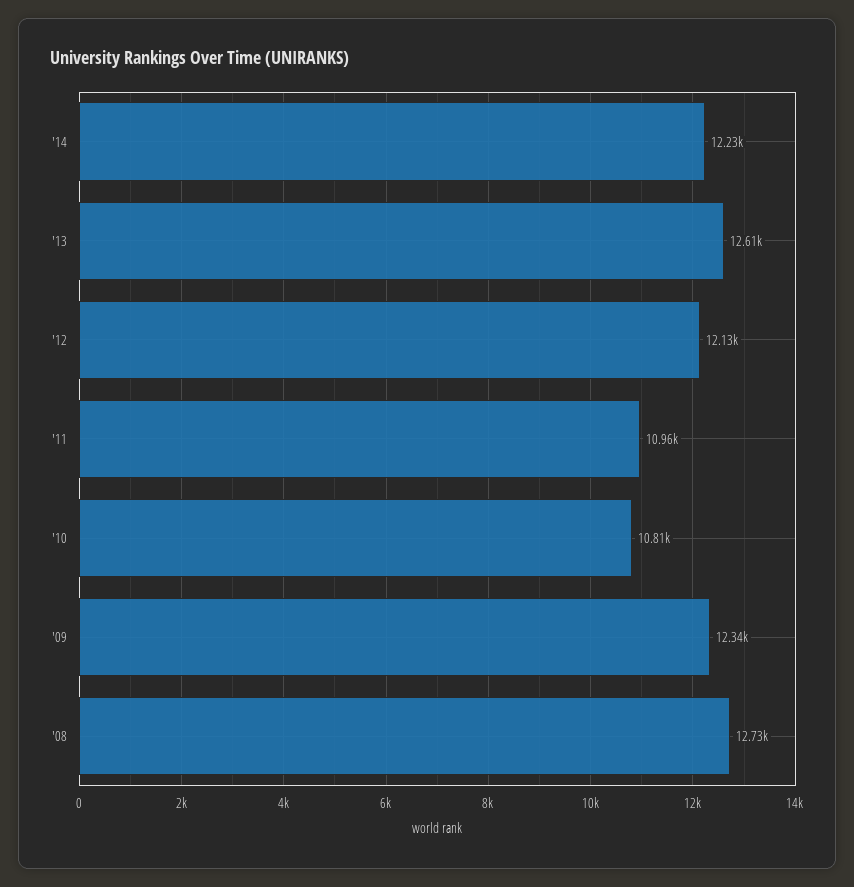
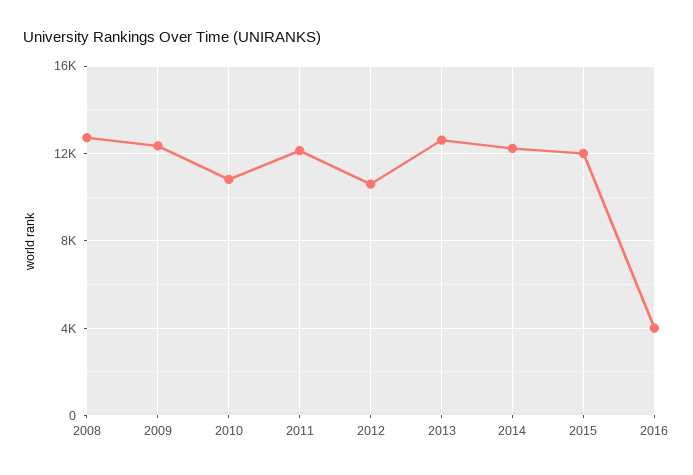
'12: 12130 -> 10500
'11: 10960 -> 12000
2015: none -> 12000
2016: none -> 4000

